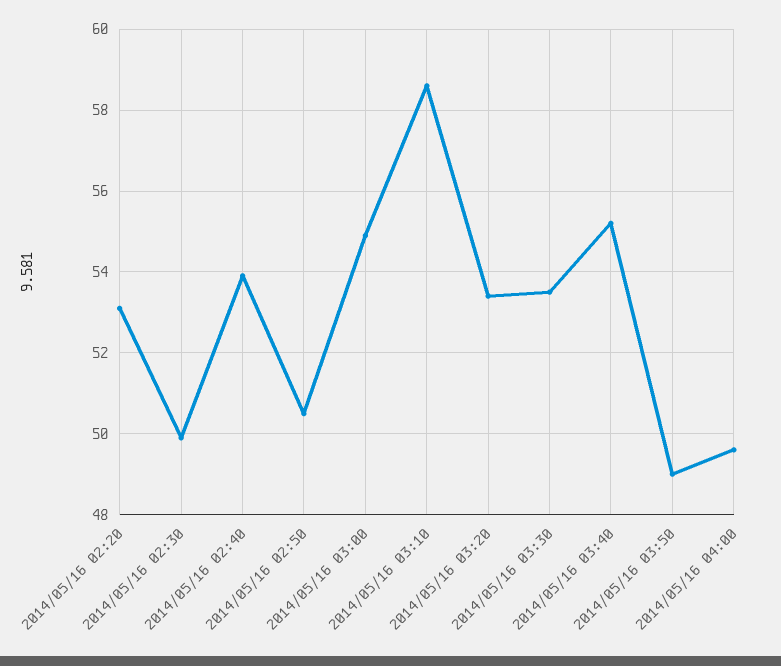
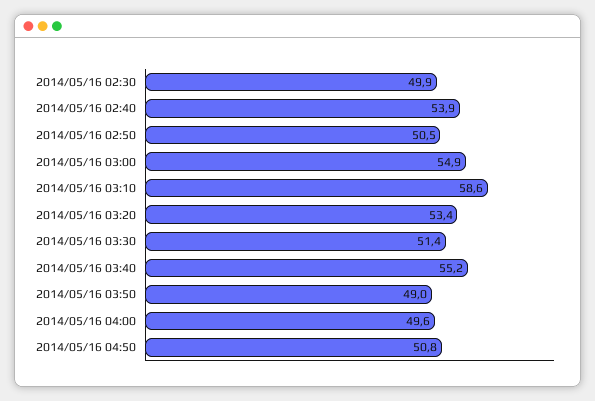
2014/05/16 02:20: 53 -> none
2014/05/16 03:30: 53.5 -> 51.4
2014/05/16 04:50: none -> 50.8

